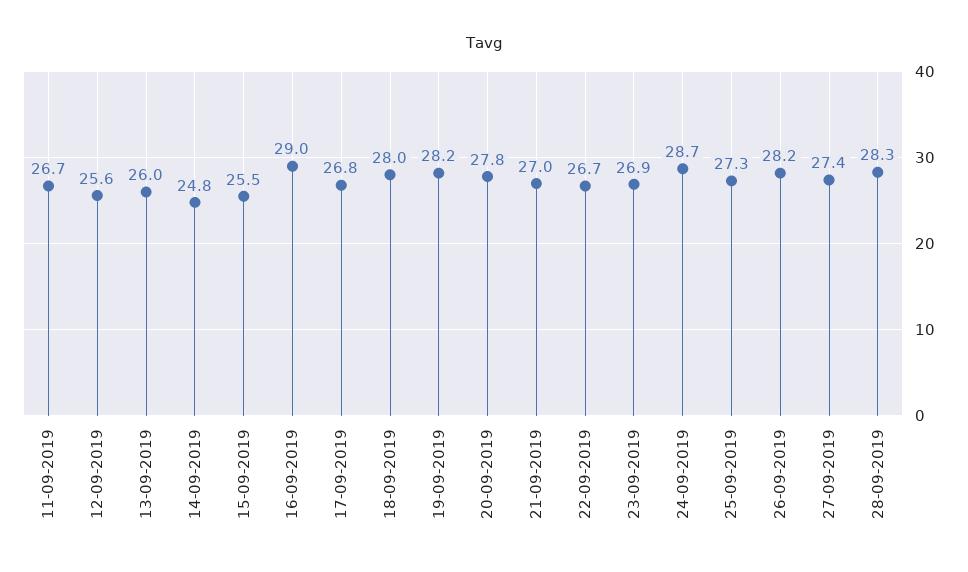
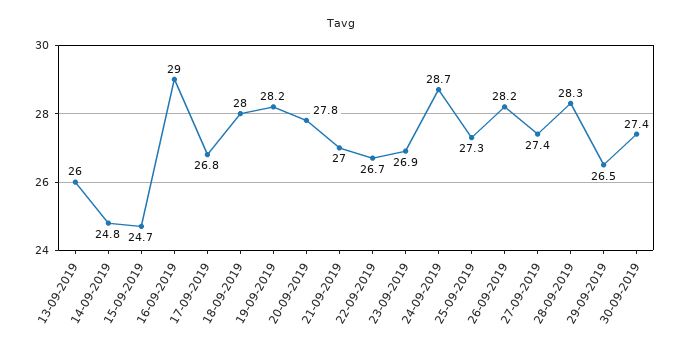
11-09-2019: 26.7 -> none
12-09-2019: 25.6 -> none
15-09-2019: 25.5 -> 24.7
29-09-2019: none -> 26.5
30-09-2019: none -> 27.4

